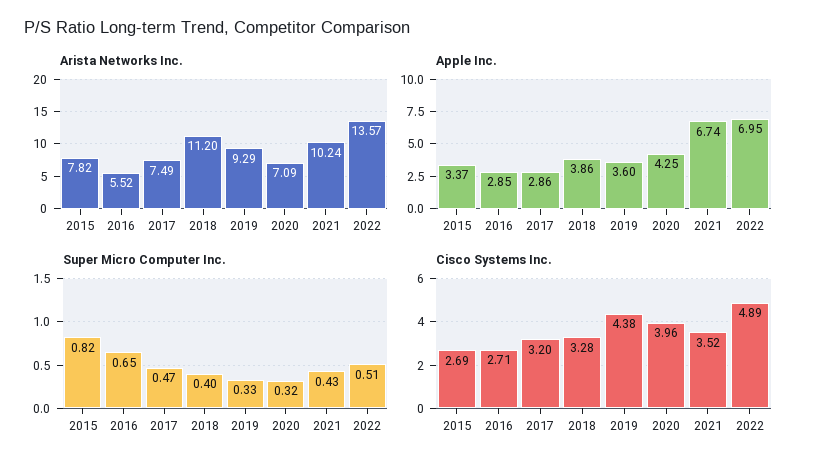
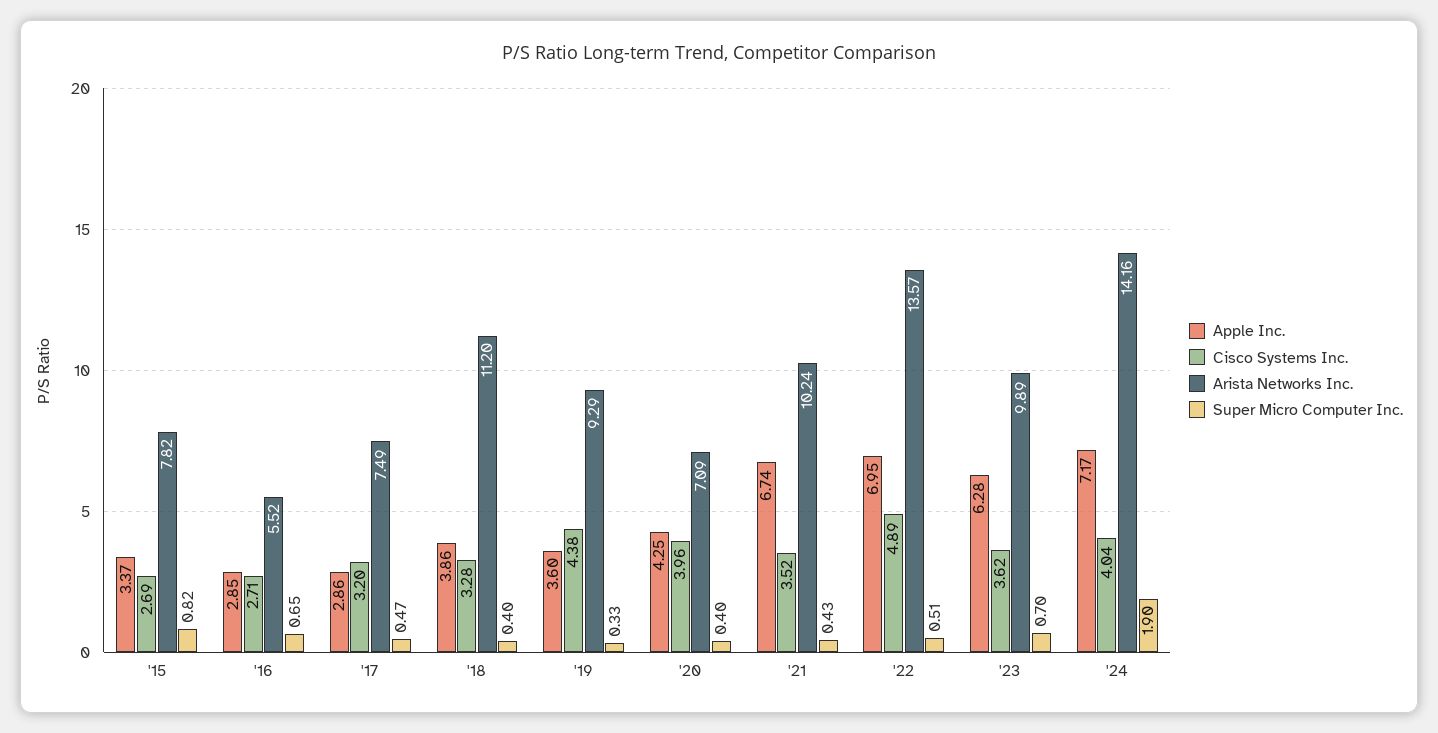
Super Micro Computer Inc., 2020: 0.32 -> 0.4
Apple Inc., '23: none -> 6.28
Cisco Systems Inc., '23: none -> 3.62
Arista Networks Inc., '23: none -> 9.89
Super Micro Computer Inc., '23: none -> 0.7
Apple Inc., '24: none -> 7.17
Cisco Systems Inc., '24: none -> 4.04
Arista Networks Inc., '24: none -> 14.16
Super Micro Computer Inc., '24: none -> 1.9

